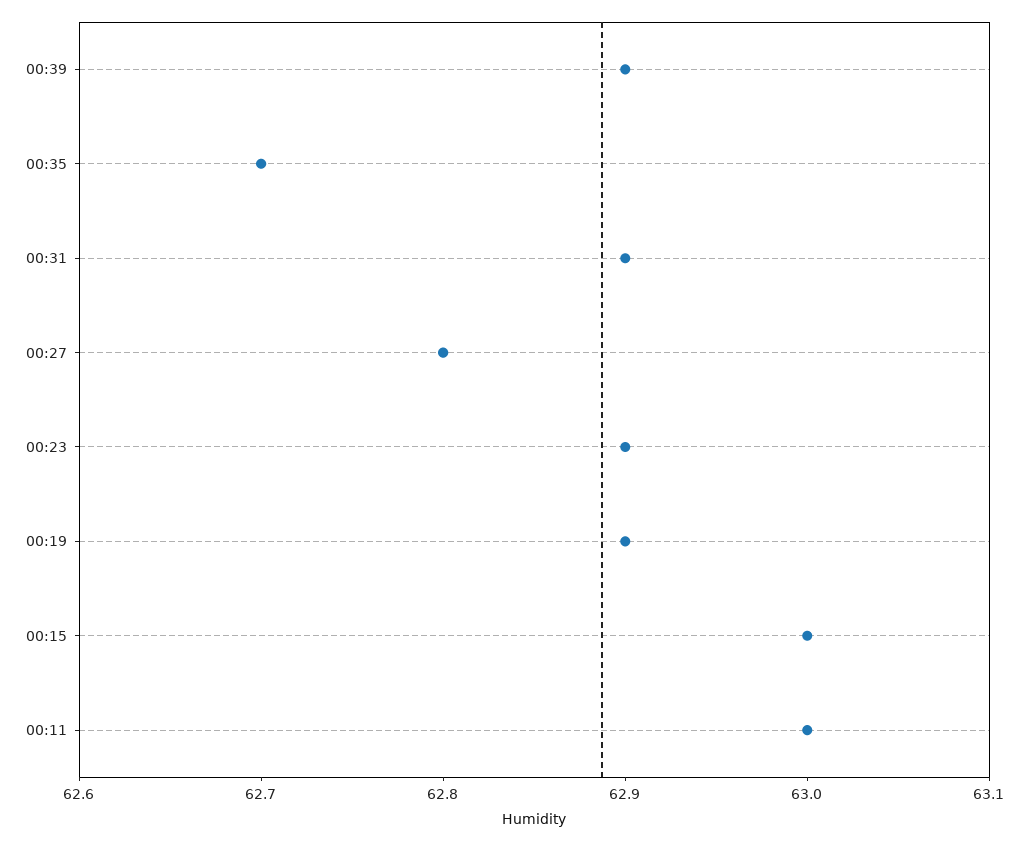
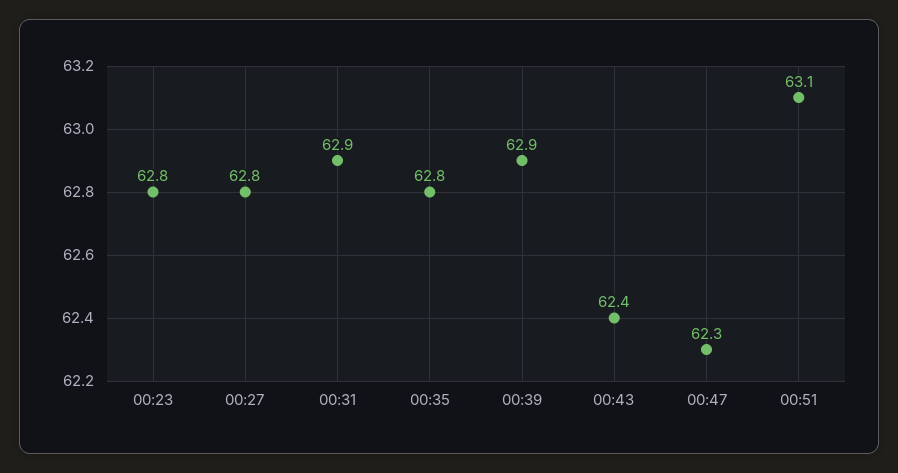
00:35: 62.7 -> 62.8
00:23: 62.9 -> 62.8
00:19: 62.9 -> none
00:15: 63 -> none
00:11: 63 -> none
00:43: none -> 62.4
00:47: none -> 62.3
00:51: none -> 63.1

